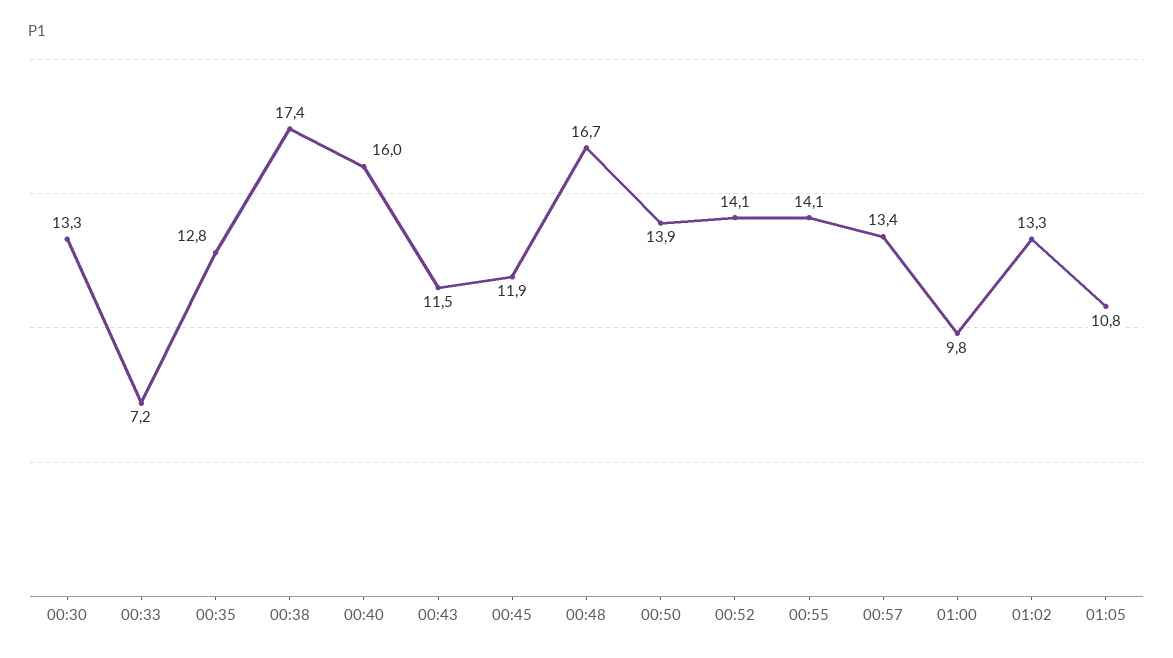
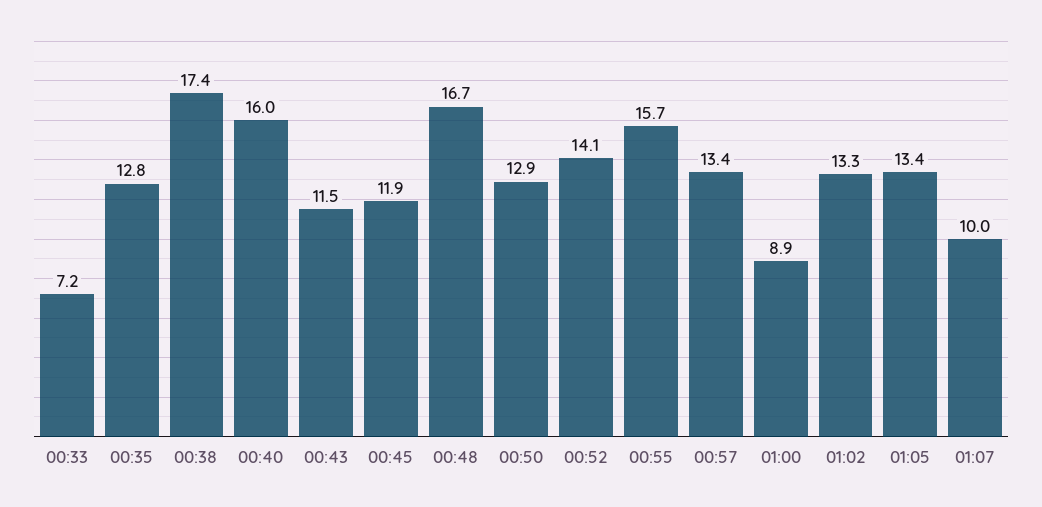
00:30: 13.3 -> none
00:50: 13.9 -> 12.9
00:55: 14.1 -> 15.7
01:00: 9.8 -> 8.9
01:05: 10.8 -> 13.4
01:07: none -> 10

